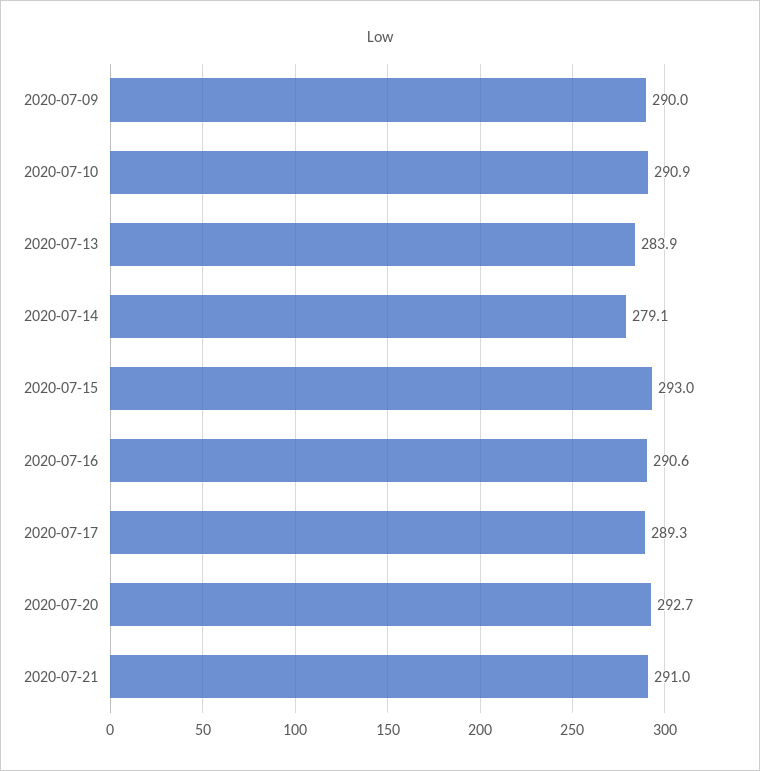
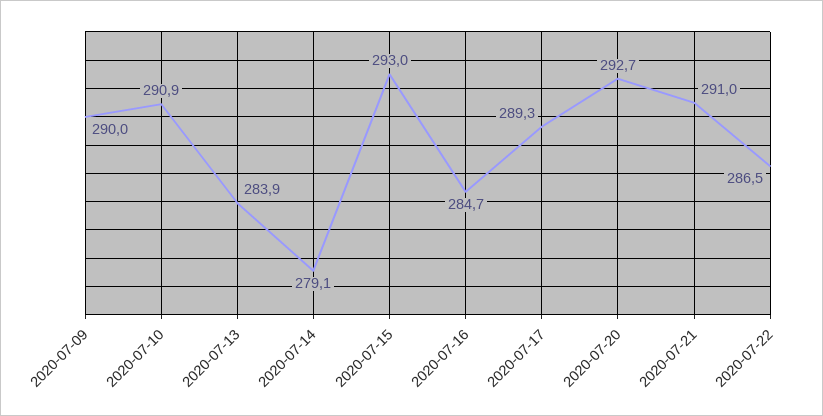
2020-07-16: 290.6 -> 284.7
2020-07-22: none -> 286.5

